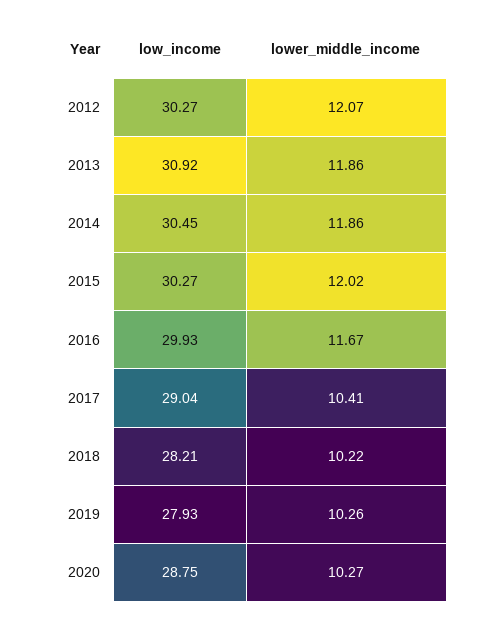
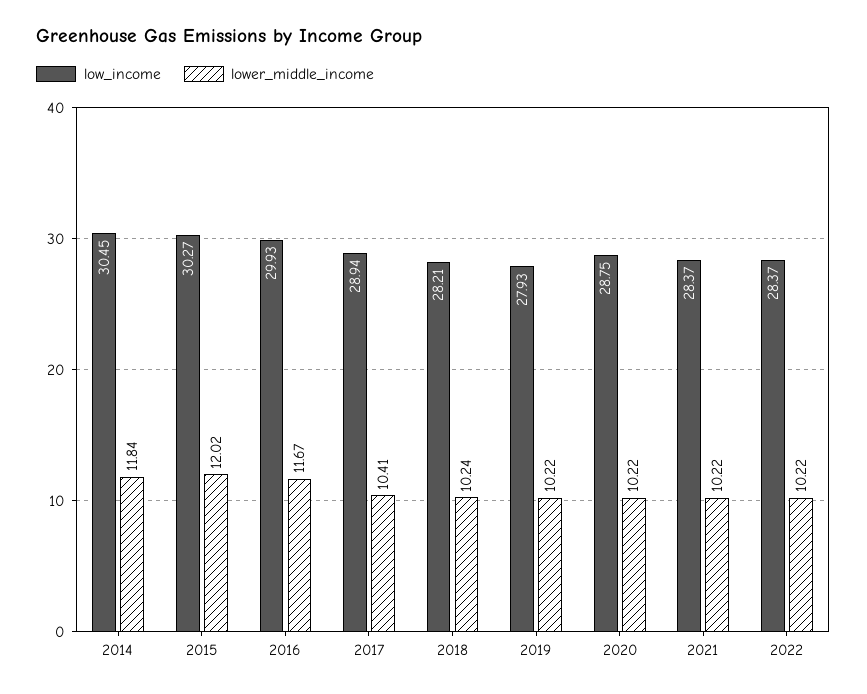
low_income, 2012: 30.27 -> none
lower_middle_income, 2012: 12.07 -> none
low_income, 2013: 30.92 -> none
lower_middle_income, 2013: 11.86 -> none
lower_middle_income, 2014: 11.86 -> 11.84
low_income, 2017: 29.04 -> 28.94
lower_middle_income, 2018: 10.22 -> 10.24
lower_middle_income, 2019: 10.26 -> 10.22
lower_middle_income, 2020: 10.27 -> 10.22
low_income, 2021: none -> 28.37
lower_middle_income, 2021: none -> 10.22
low_income, 2022: none -> 28.37
lower_middle_income, 2022: none -> 10.22

